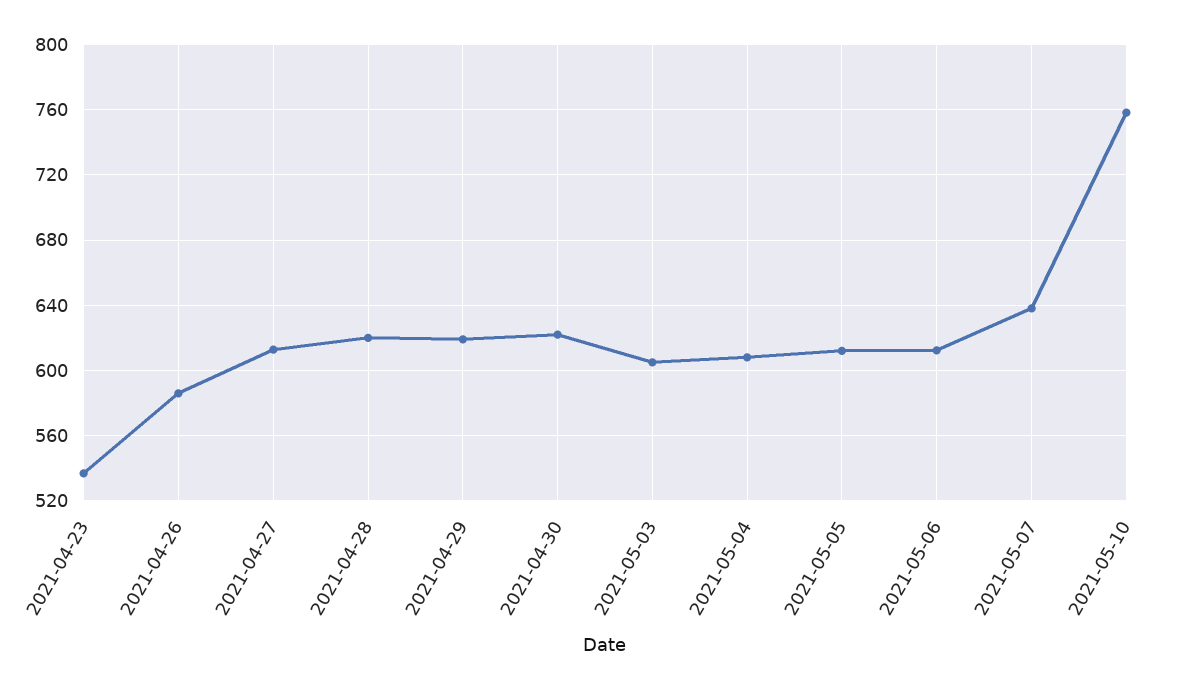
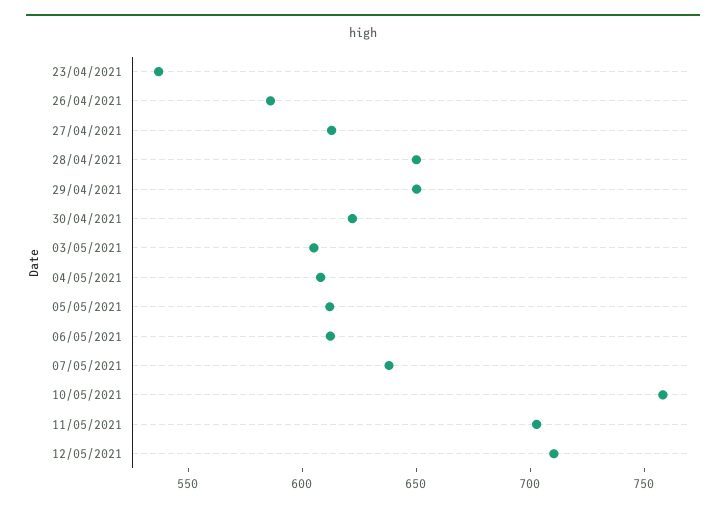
2021-04-28: 620 -> 650
2021-04-29: 620 -> 650
11/05/2021: none -> 700
12/05/2021: none -> 710

